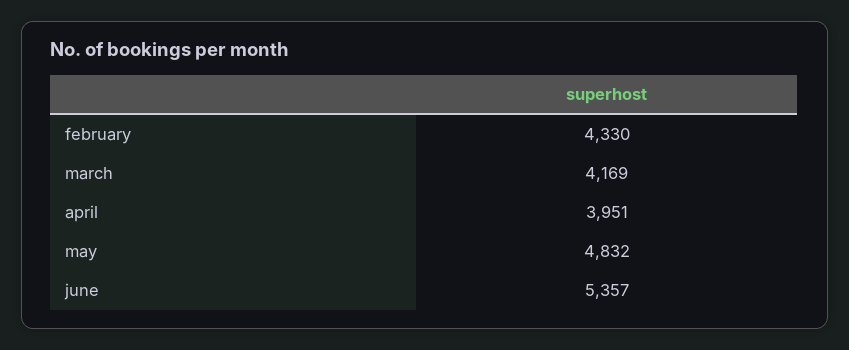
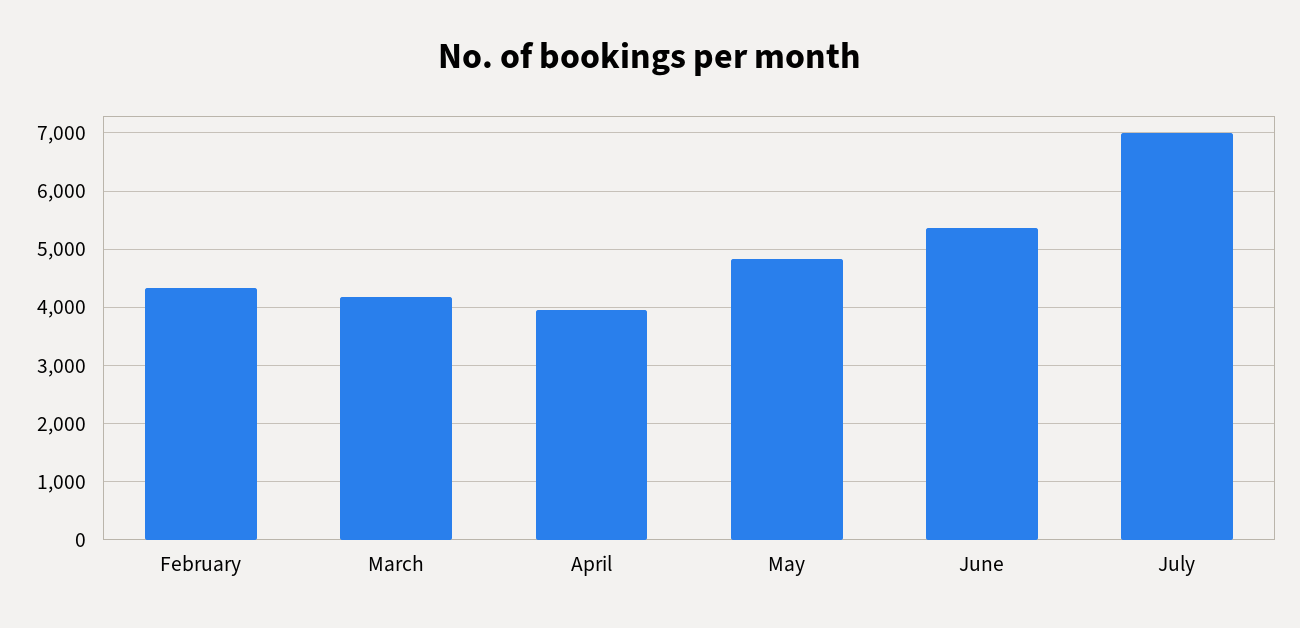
July: none -> 7000

